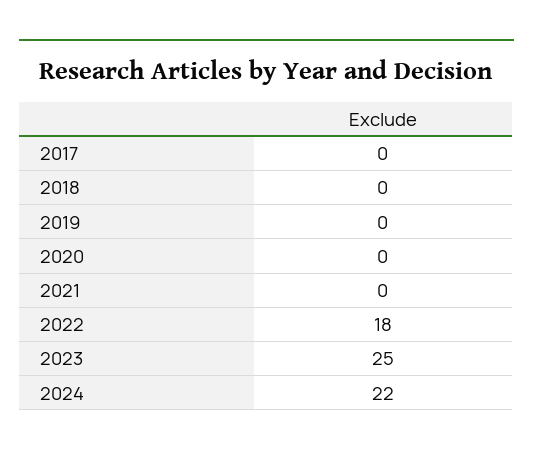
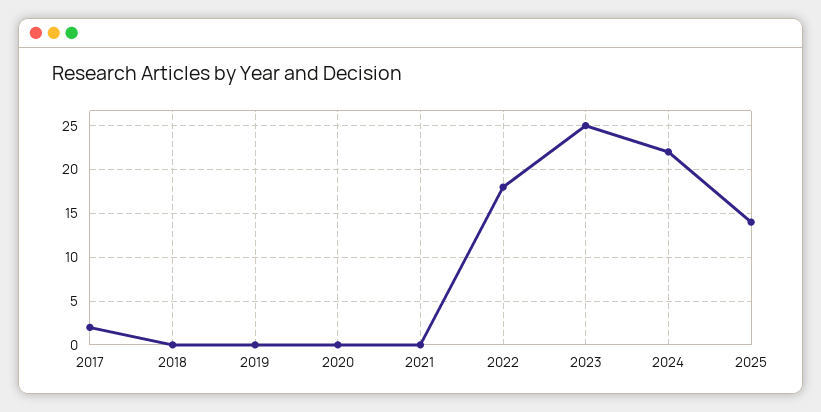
2017: 0 -> 2
2025: none -> 14

